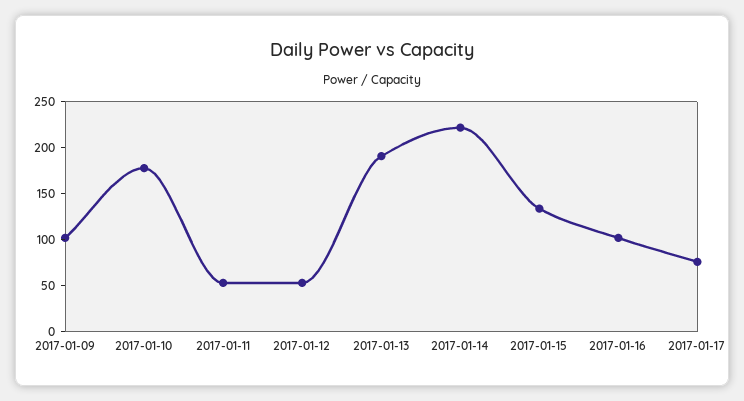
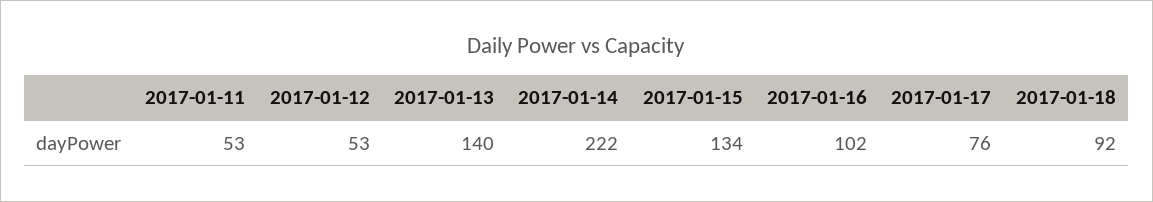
2017-01-09: 100 -> none
2017-01-10: 180 -> none
2017-01-13: 190 -> 140
2017-01-18: none -> 92

